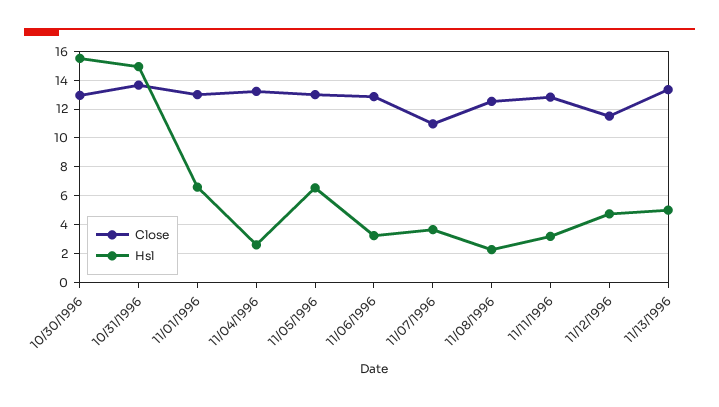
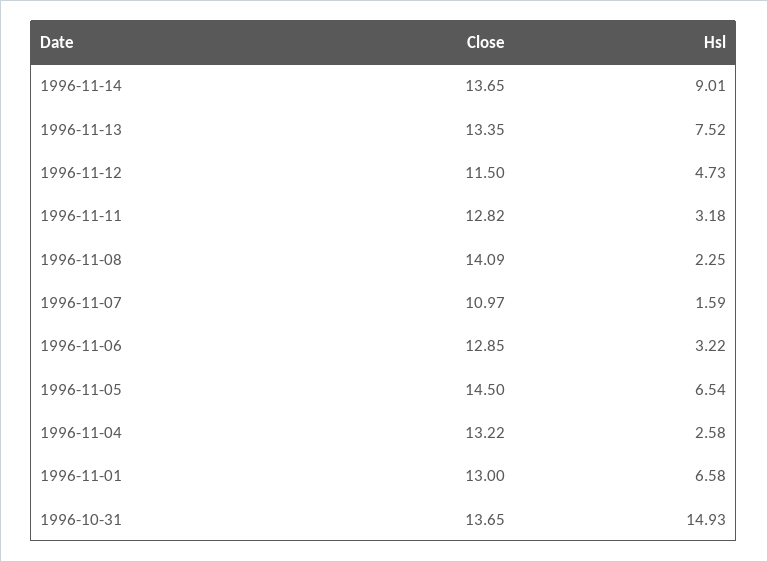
Close, 10/30/1996: 13 -> none
Hsl, 10/30/1996: 15.5 -> none
Close, 11/05/1996: 13 -> 14.5
Hsl, 11/07/1996: 3.5 -> 1.59
Close, 11/08/1996: 12.5 -> 14.09
Hsl, 11/13/1996: 5 -> 7.52
Close, 1996-11-14: none -> 13.65
Hsl, 1996-11-14: none -> 9.01

